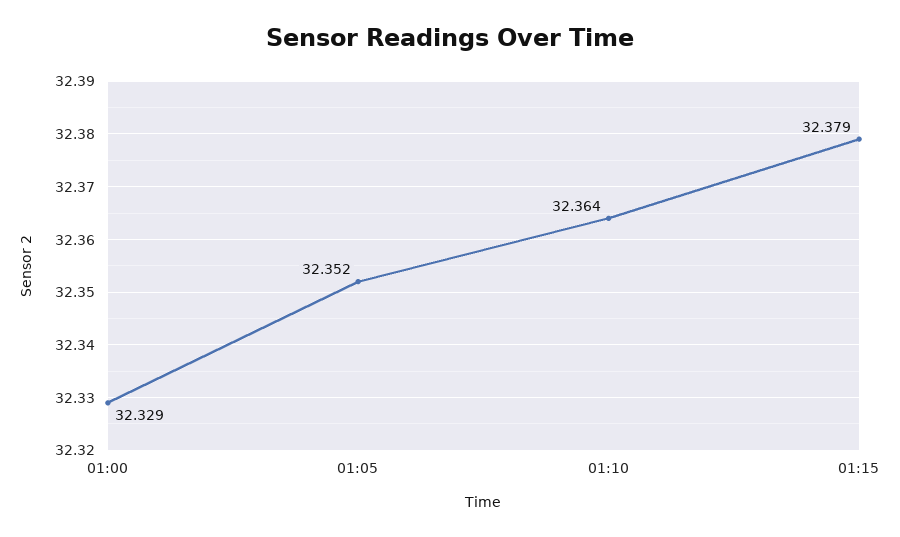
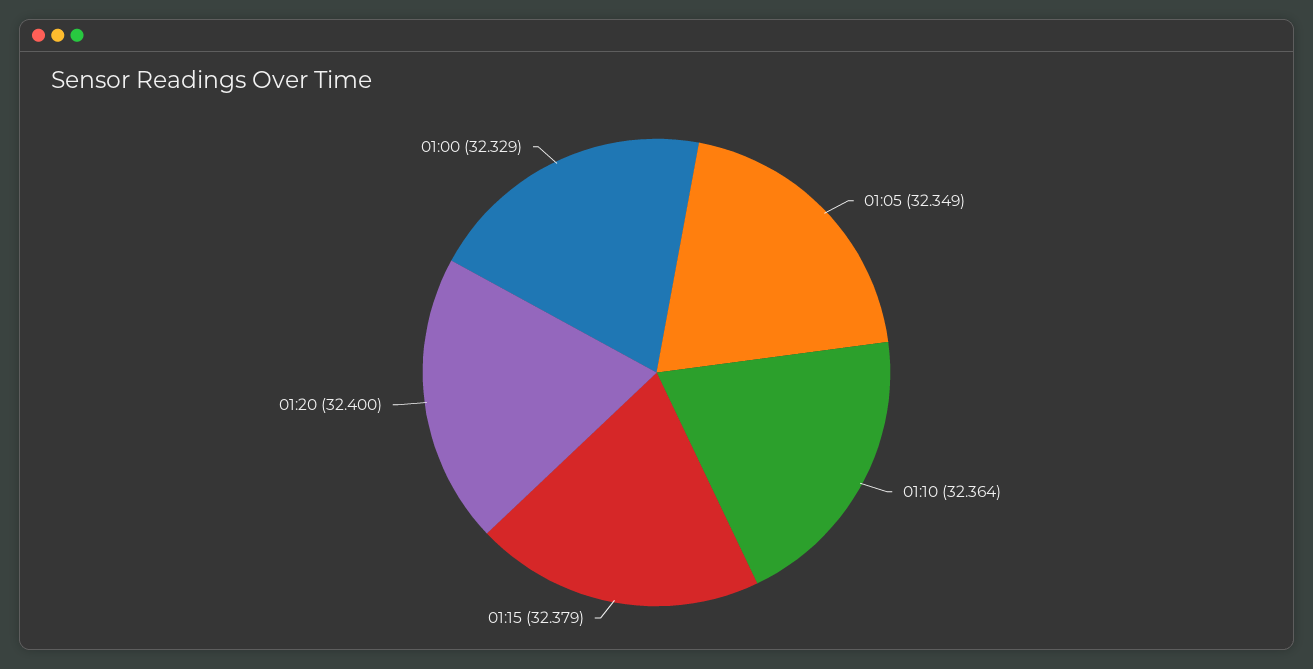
01:05: 32.352 -> 32.349
01:20: none -> 32.4

